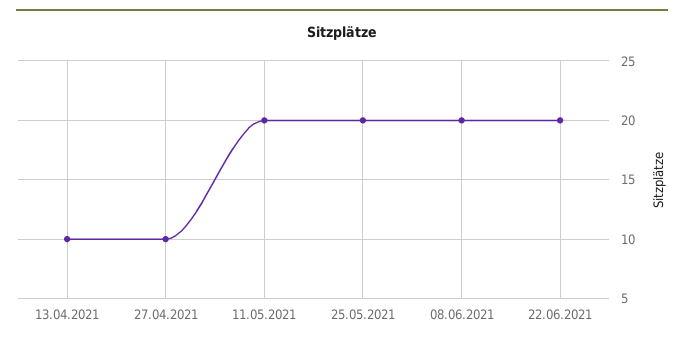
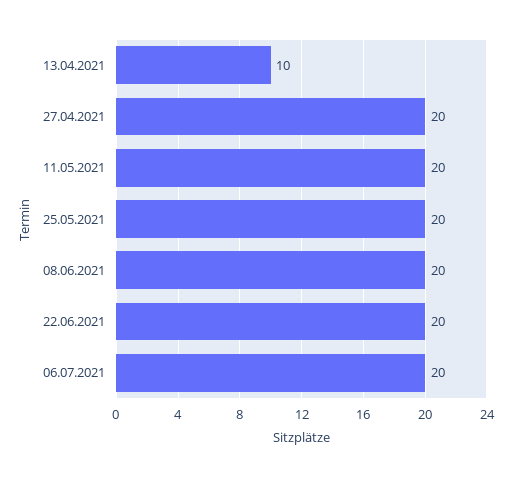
27.04.2021: 10 -> 20
06.07.2021: none -> 20

